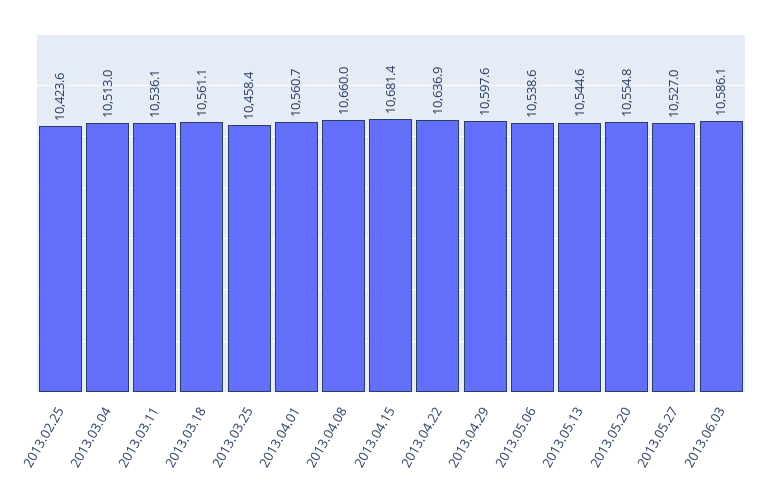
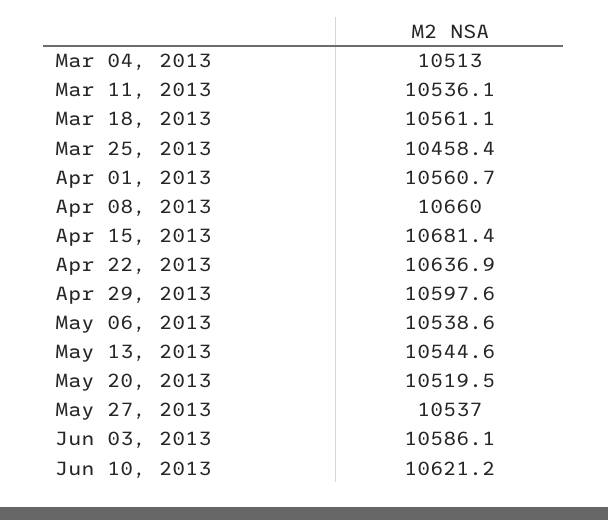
2013.02.25: 10423.6 -> none
2013.05.20: 10554.8 -> 10519.5
2013.05.27: 10527 -> 10537
Jun 10, 2013: none -> 10621.2

